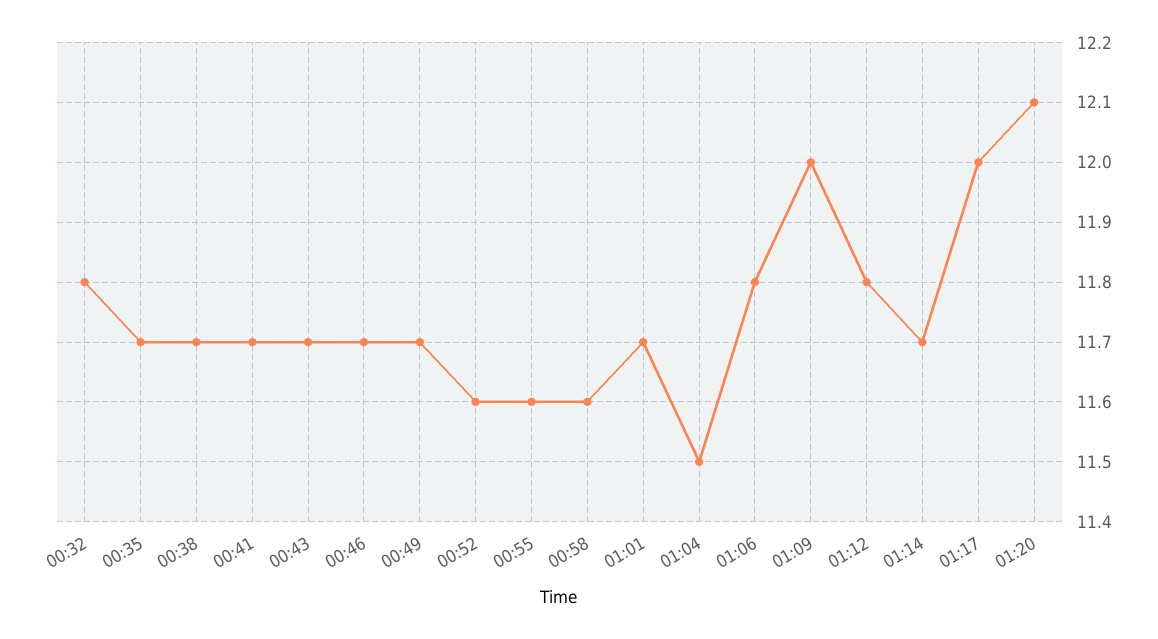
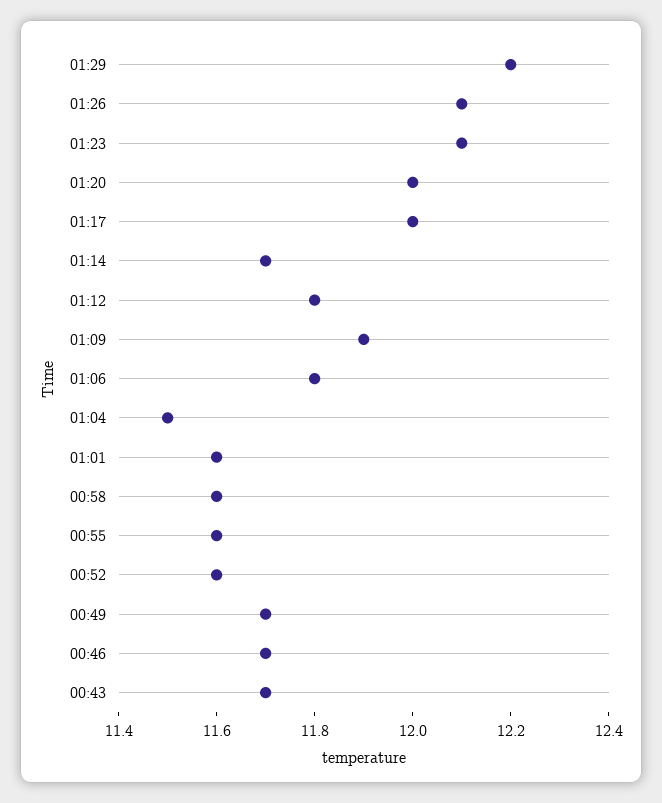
00:32: 11.8 -> none
00:35: 11.7 -> none
00:38: 11.7 -> none
00:41: 11.7 -> none
01:01: 11.7 -> 11.6
01:09: 12 -> 11.9
01:20: 12.1 -> 12
01:29: none -> 12.2
01:26: none -> 12.1
01:23: none -> 12.1

